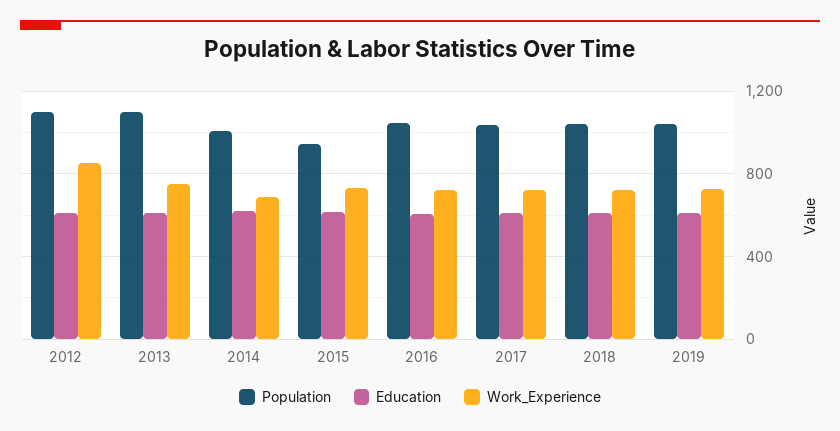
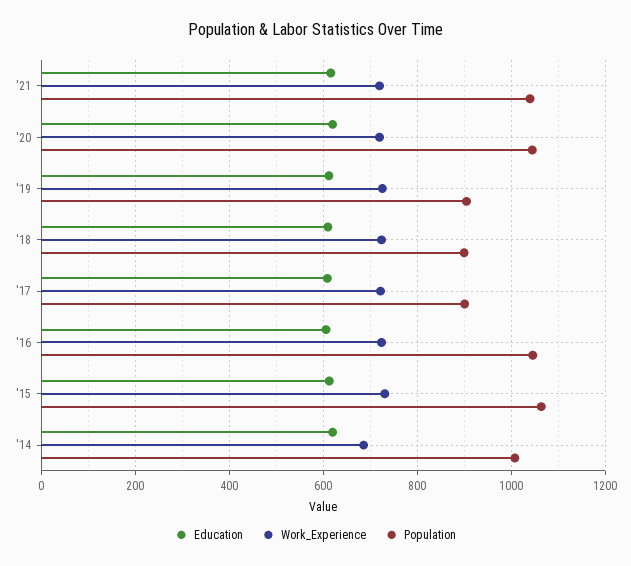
Population, 2012: 1100 -> none
Education, 2012: 600 -> none
Work_Experience, 2012: 850 -> none
Population, 2013: 1100 -> none
Education, 2013: 600 -> none
Work_Experience, 2013: 750 -> none
Population, 2015: 950 -> 1060
Population, 2017: 1050 -> 900
Population, 2018: 1050 -> 900
Population, 2019: 1050 -> 900
Education, '21: none -> 620
Work_Experience, '21: none -> 720
Population, '21: none -> 1040
Education, '20: none -> 620
Work_Experience, '20: none -> 720
Population, '20: none -> 1040

